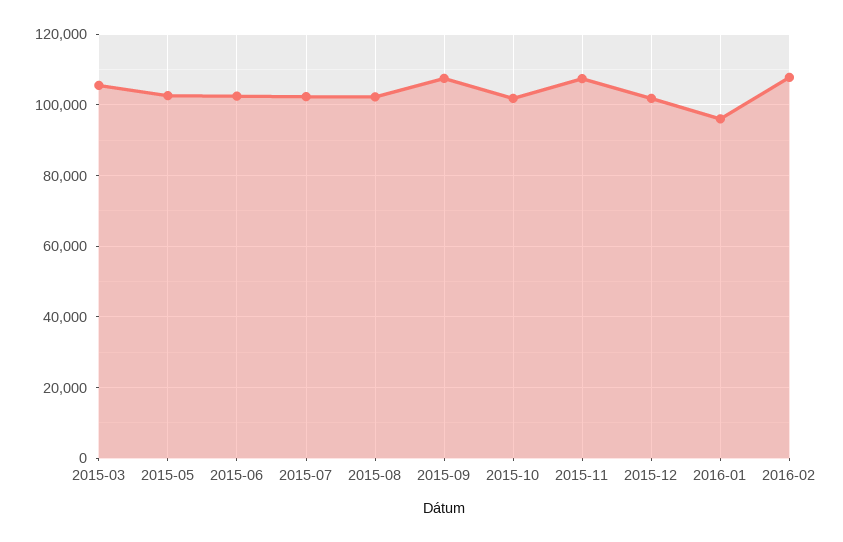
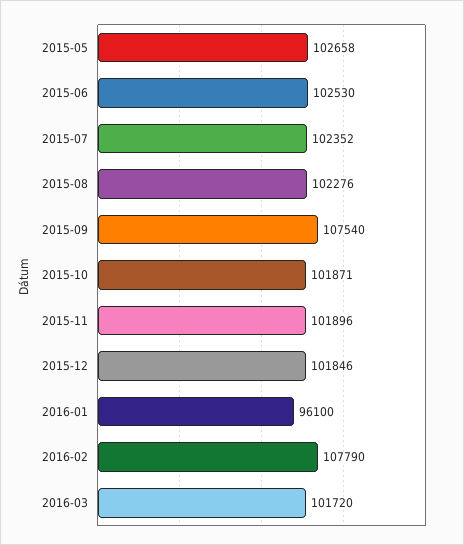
2015-03: 106000 -> none
2015-11: 108000 -> 101896
2016-03: none -> 101720

